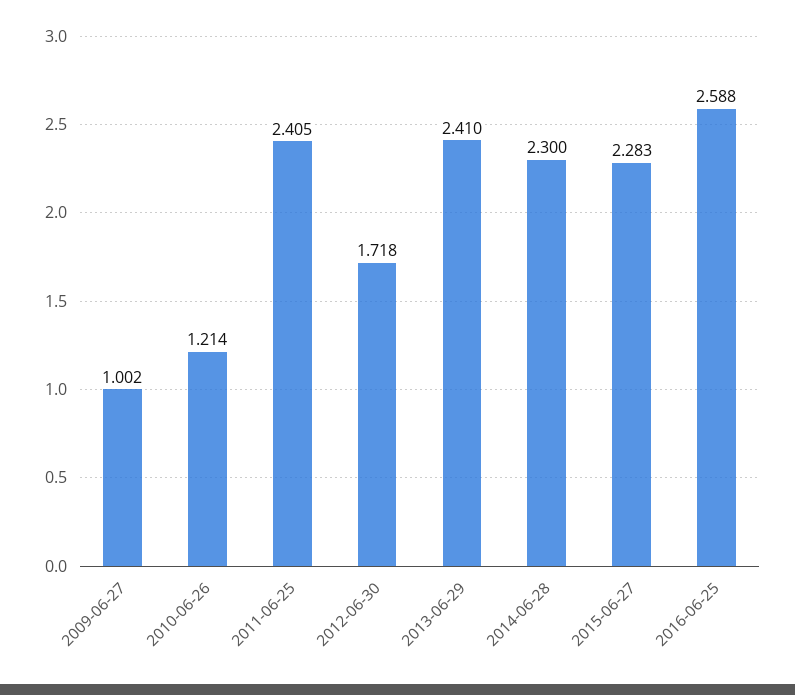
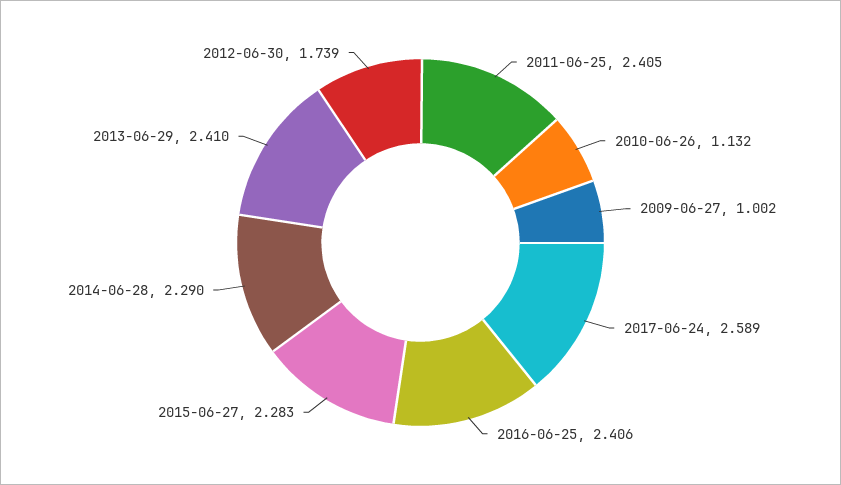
2010-06-26: 1.214 -> 1.132
2012-06-30: 1.718 -> 1.739
2014-06-28: 2.3 -> 2.29
2016-06-25: 2.588 -> 2.406
2017-06-24: none -> 2.589

